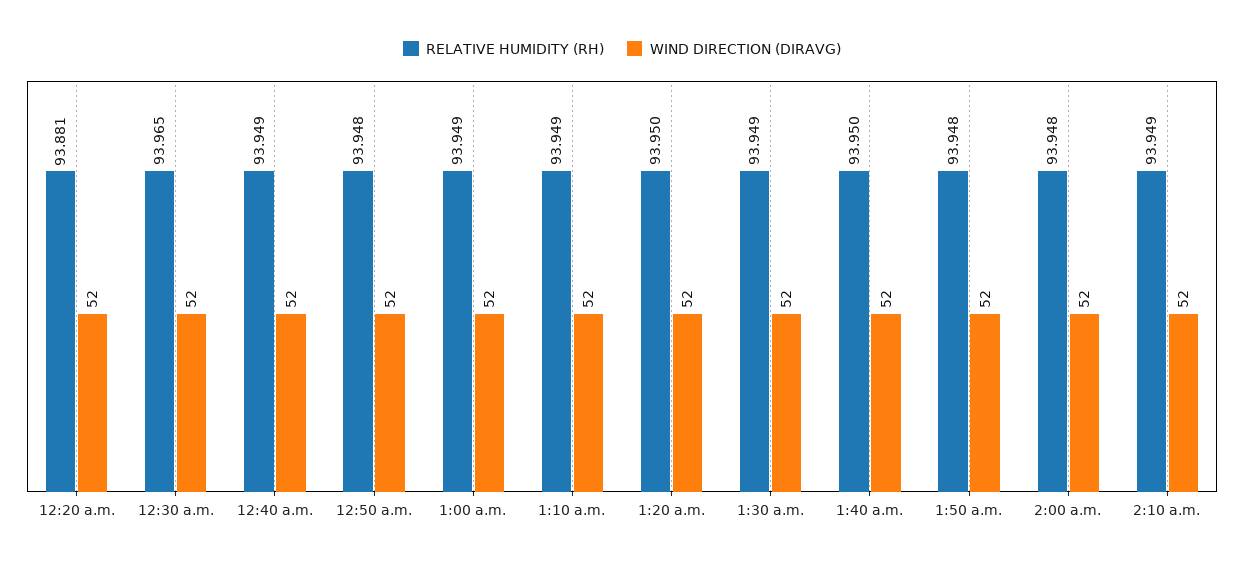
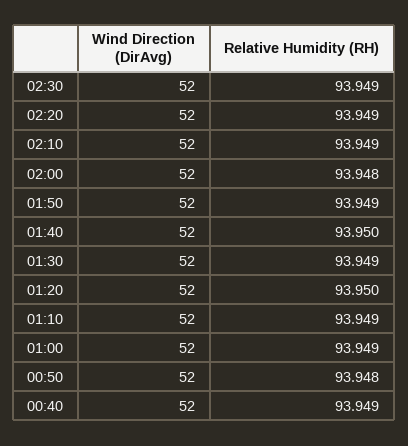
RELATIVE HUMIDITY (RH), 12:20 a.m.: 93.881 -> none
WIND DIRECTION (DIRAVG), 12:20 a.m.: 52 -> none
RELATIVE HUMIDITY (RH), 12:30 a.m.: 93.965 -> none
WIND DIRECTION (DIRAVG), 12:30 a.m.: 52 -> none
RELATIVE HUMIDITY (RH), 1:50 a.m.: 93.948 -> 93.949
WIND DIRECTION (DIRAVG), 02:30: none -> 52
RELATIVE HUMIDITY (RH), 02:30: none -> 93.949
WIND DIRECTION (DIRAVG), 02:20: none -> 52
RELATIVE HUMIDITY (RH), 02:20: none -> 93.949

